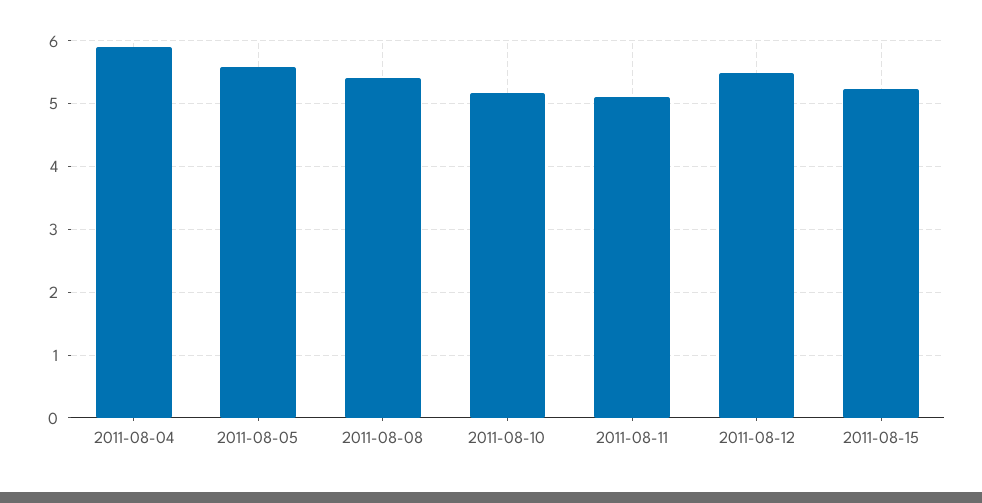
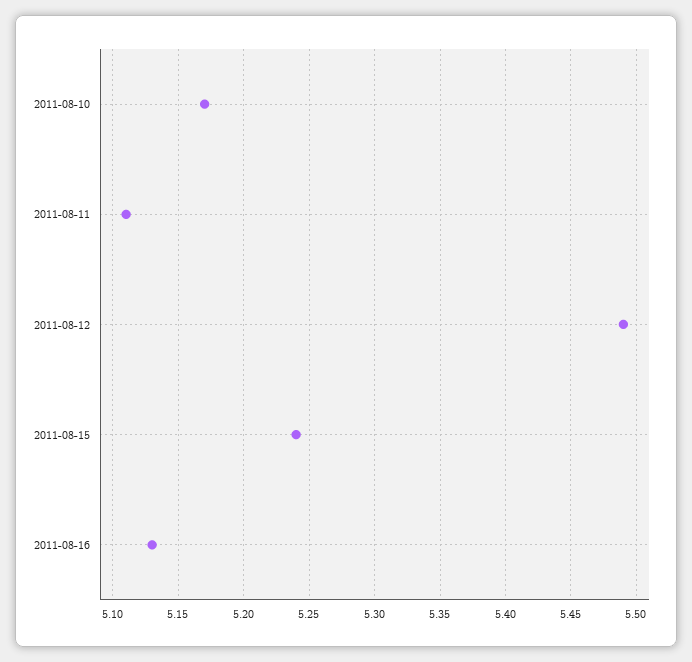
2011-08-04: 5.9 -> none
2011-08-05: 5.6 -> none
2011-08-08: 5.4 -> none
2011-08-16: none -> 5.13

